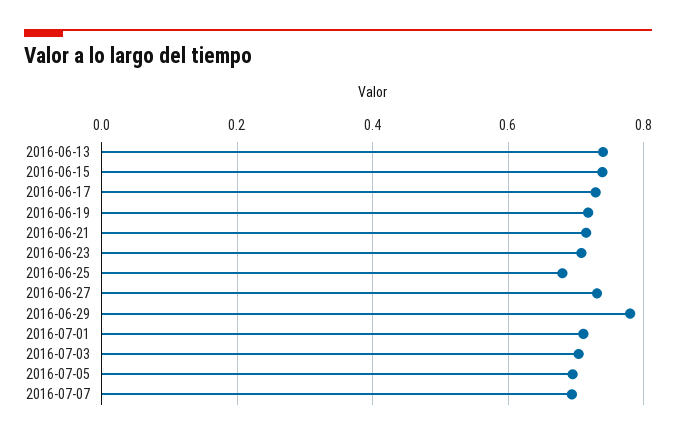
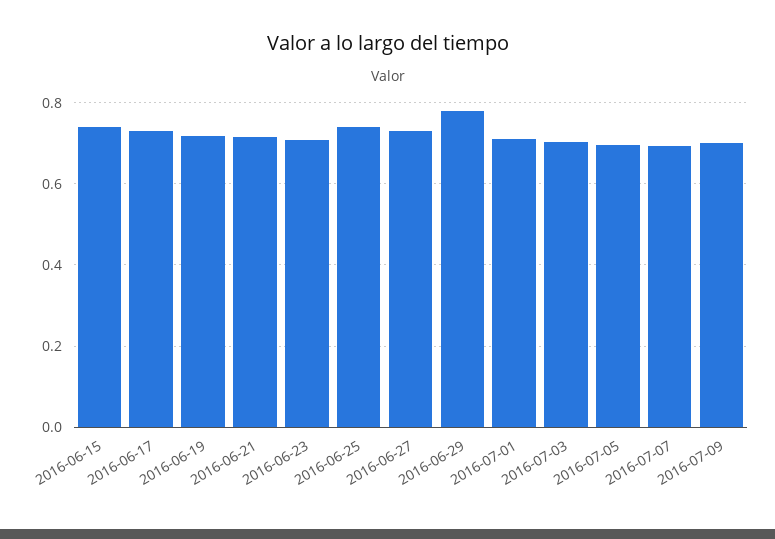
2016-06-13: 0.74 -> none
2016-06-25: 0.68 -> 0.74
2016-07-09: none -> 0.7

